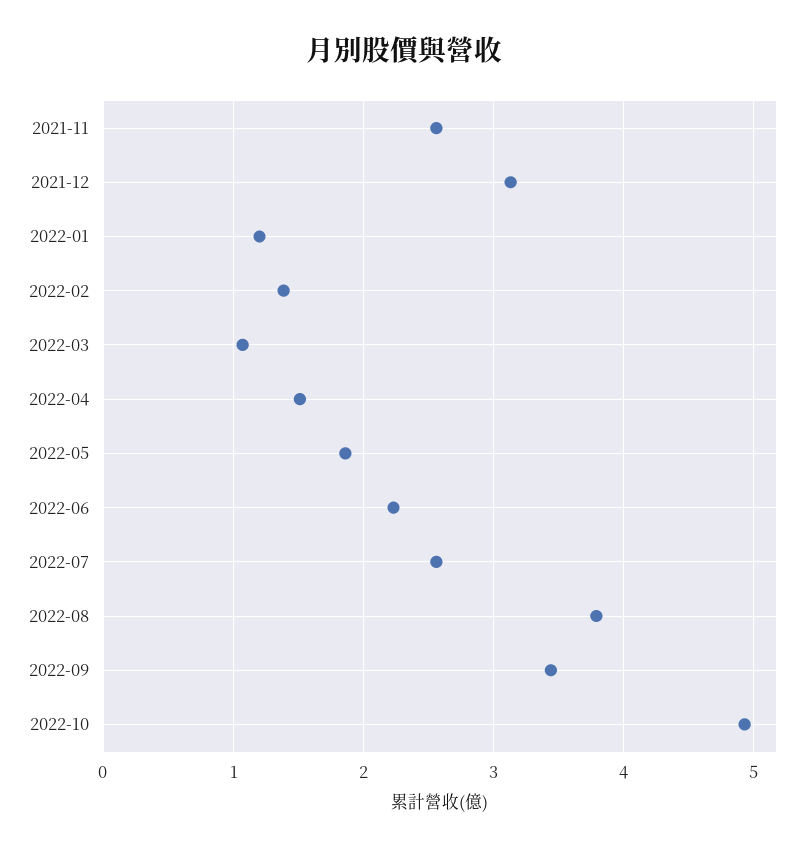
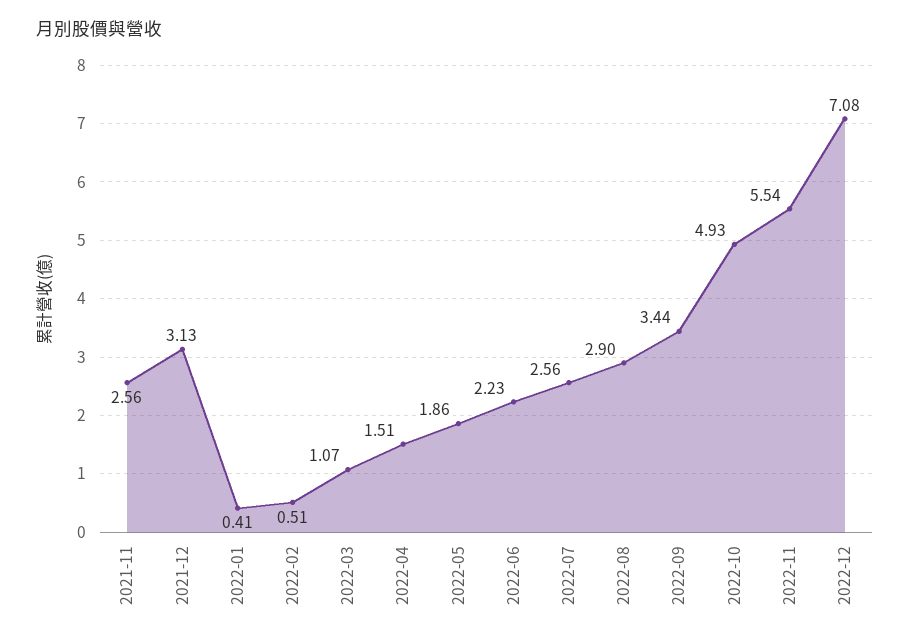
2022-01: 1.2 -> 0.41
2022-02: 1.4 -> 0.51
2022-08: 3.8 -> 2.9
2022-11: none -> 5.54
2022-12: none -> 7.08

